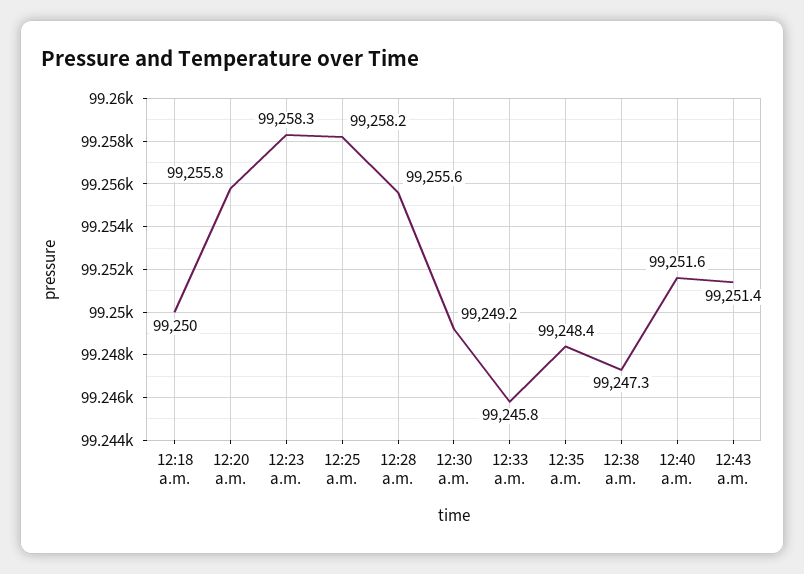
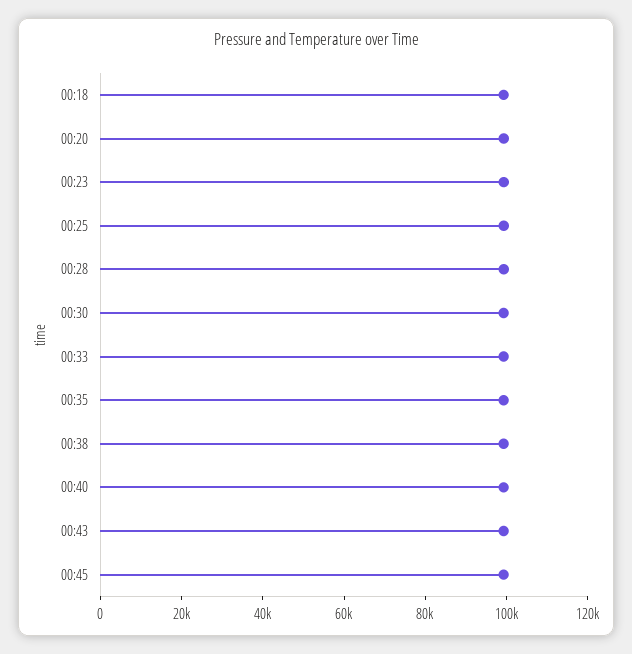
00:45: none -> 100000

